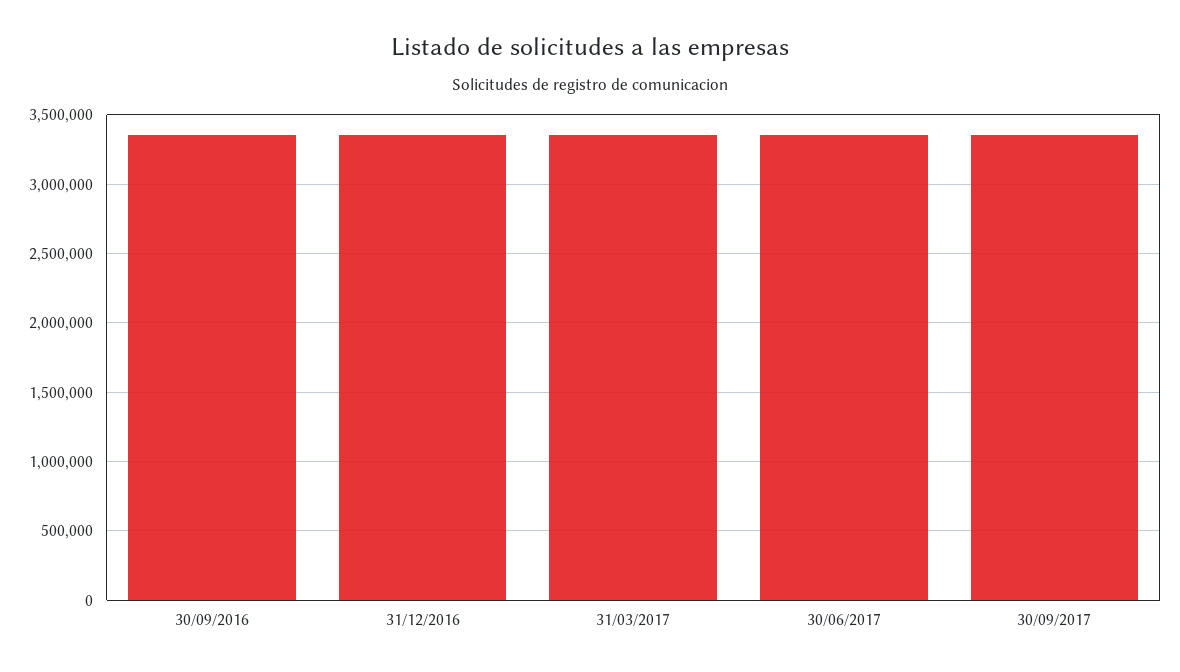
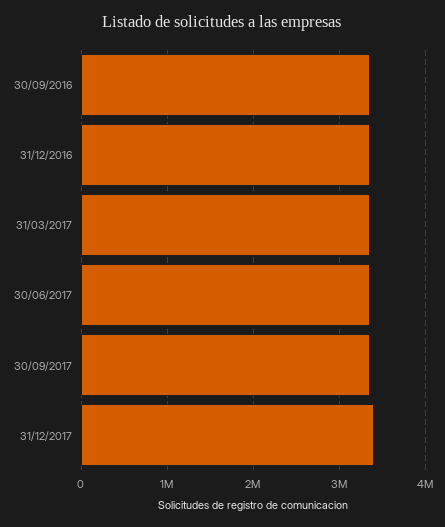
31/12/2017: none -> 3400000

